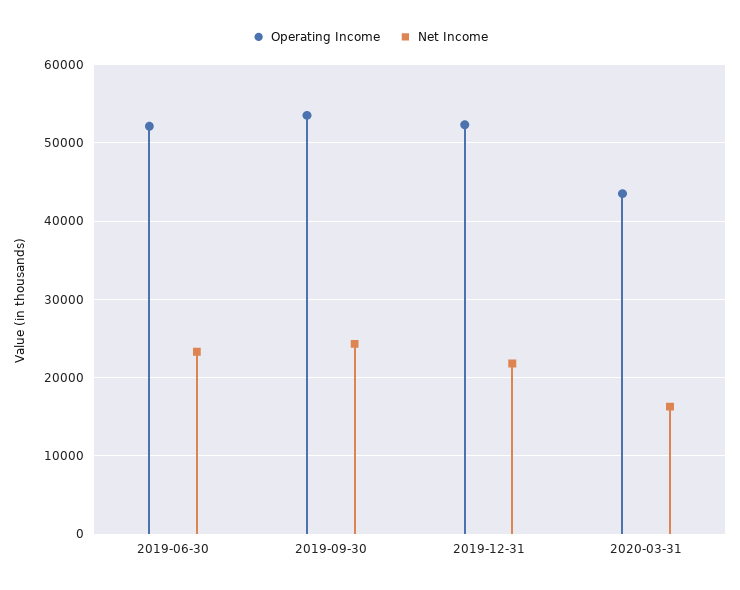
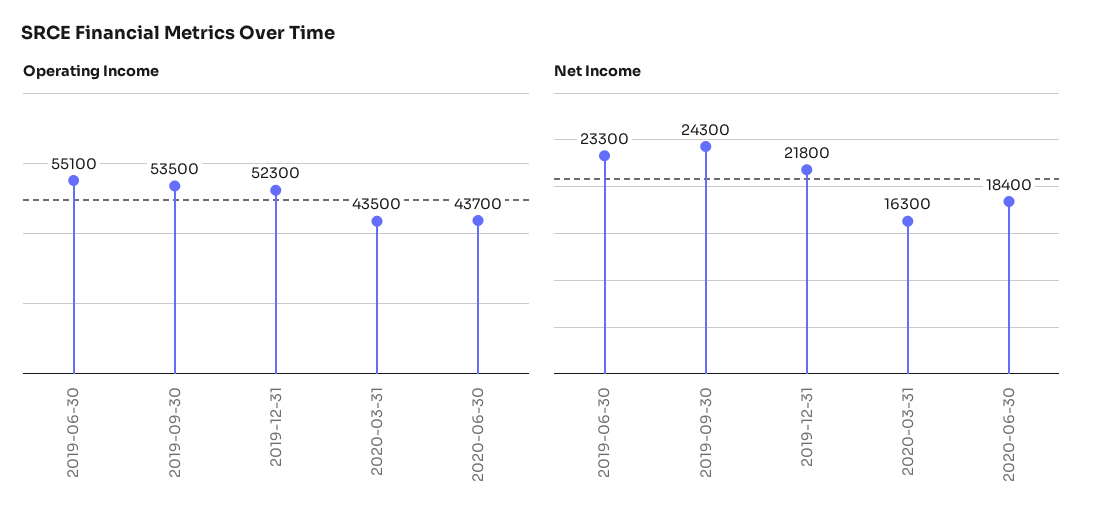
Operating Income, 2019-06-30: 52000 -> 55100
Operating Income, 2020-06-30: none -> 43700
Net Income, 2020-06-30: none -> 18400

